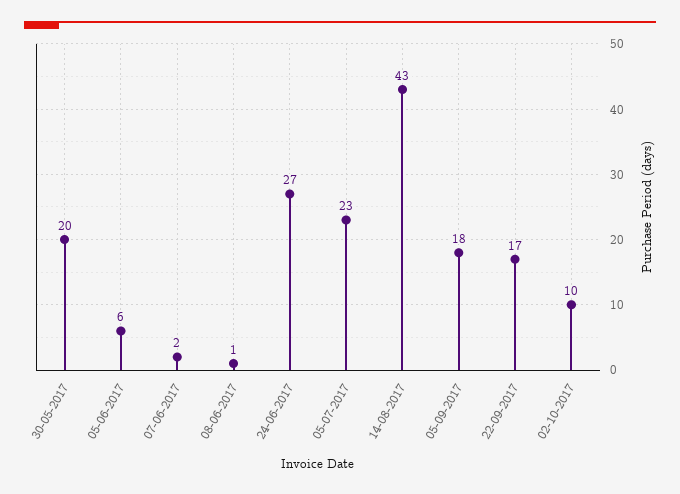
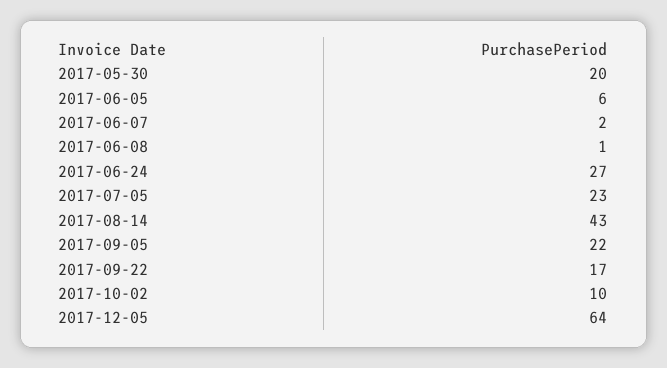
05-09-2017: 18 -> 22
2017-12-05: none -> 64

